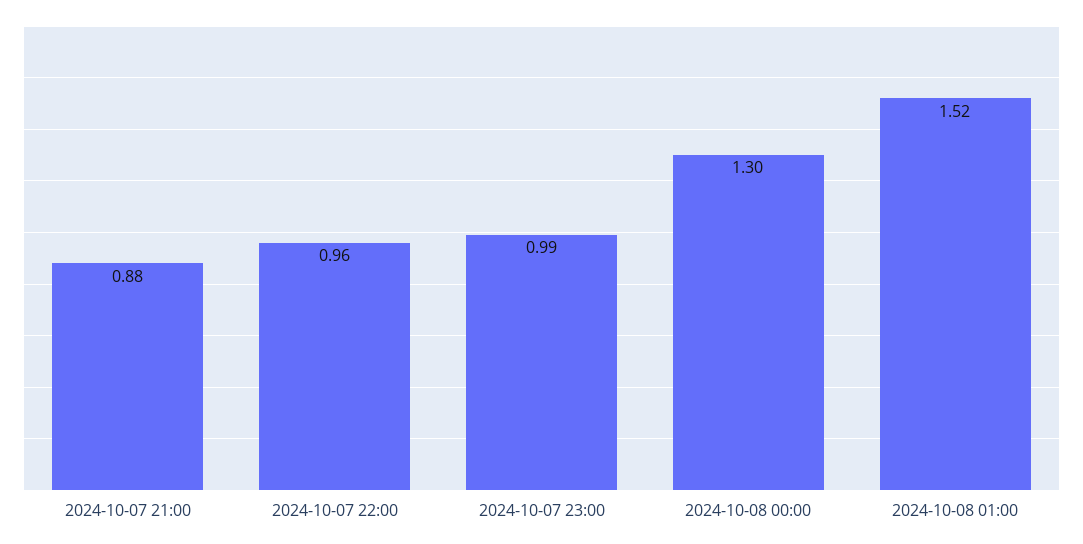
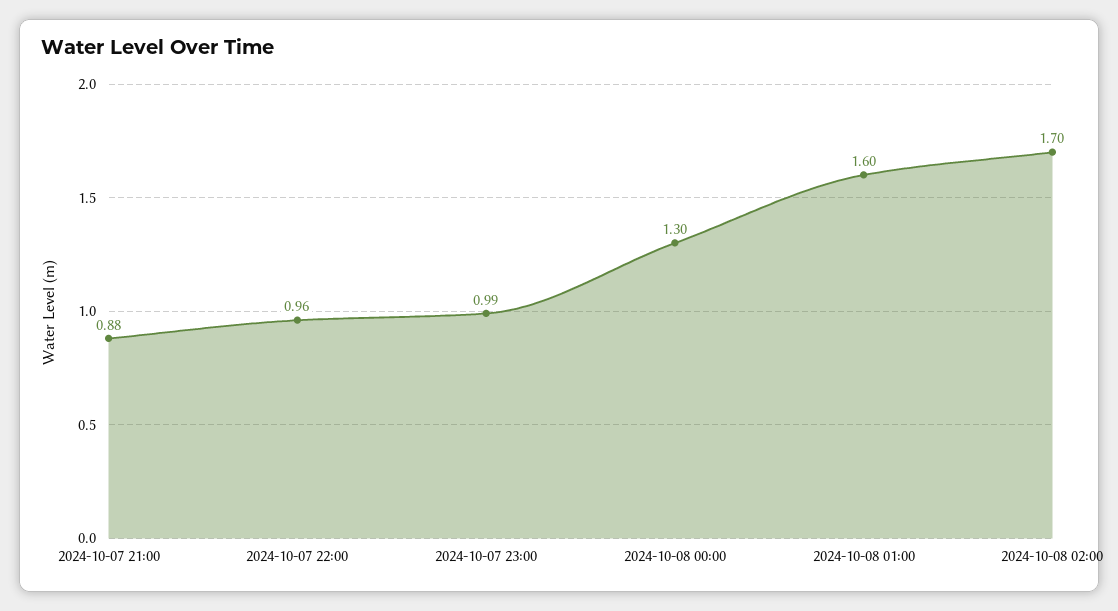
2024-10-08 01:00: 1.52 -> 1.6
2024-10-08 02:00: none -> 1.7

